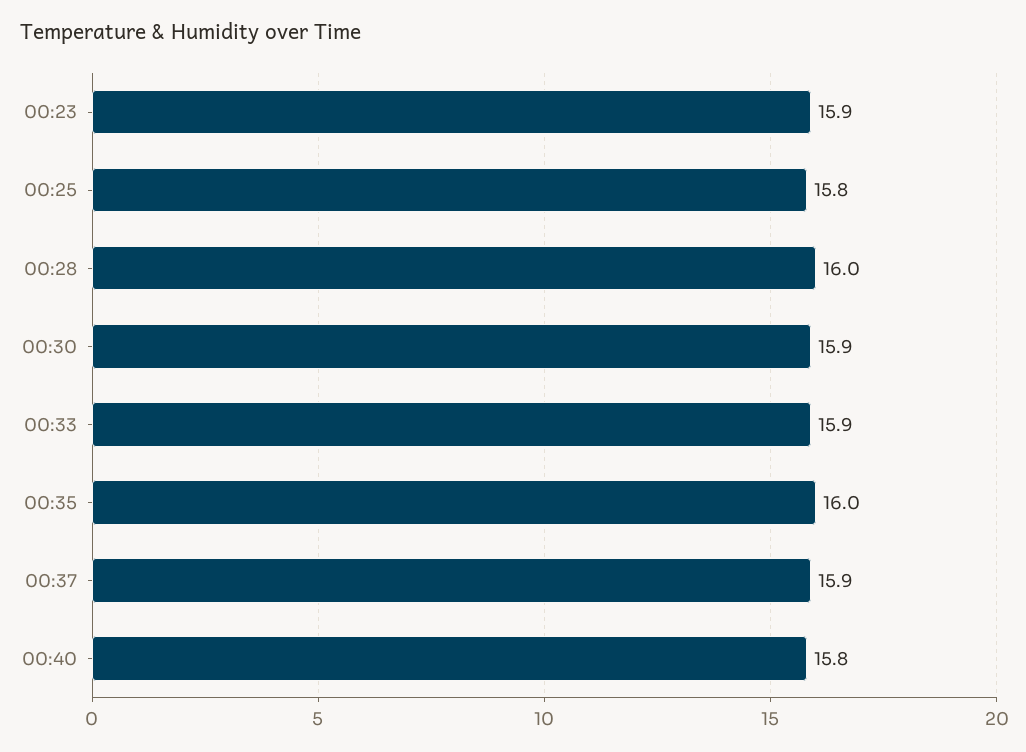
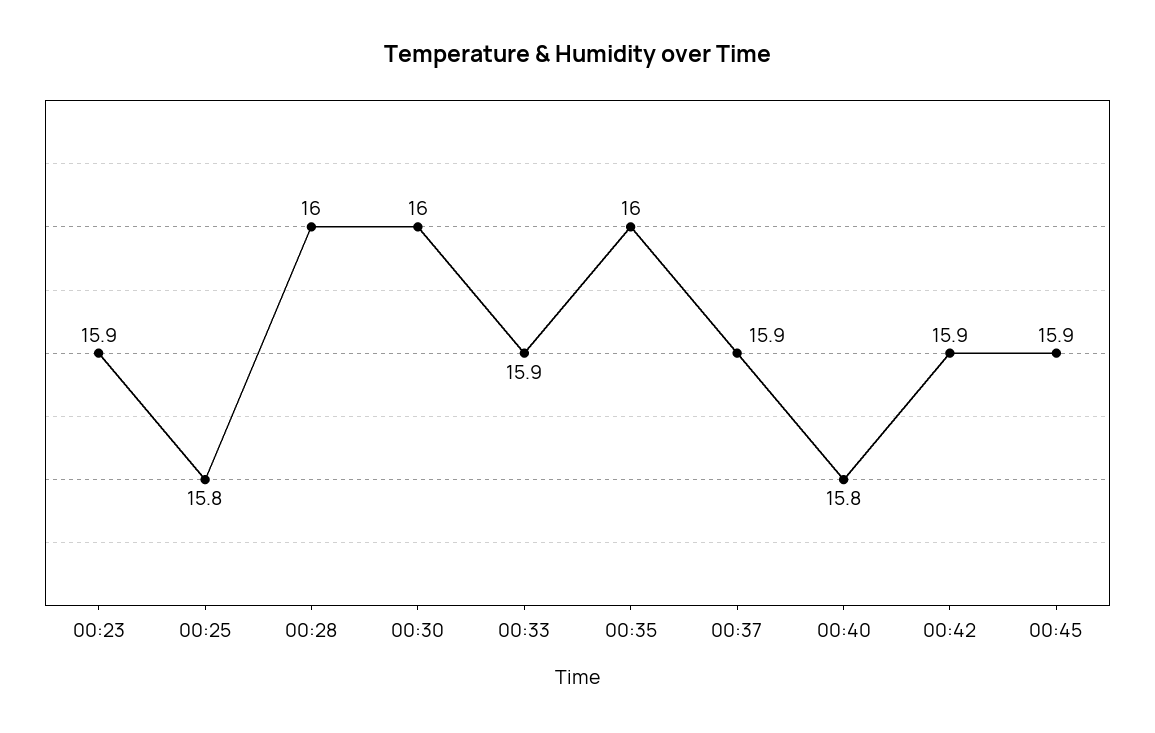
00:30: 15.9 -> 16
00:42: none -> 15.9
00:45: none -> 15.9

